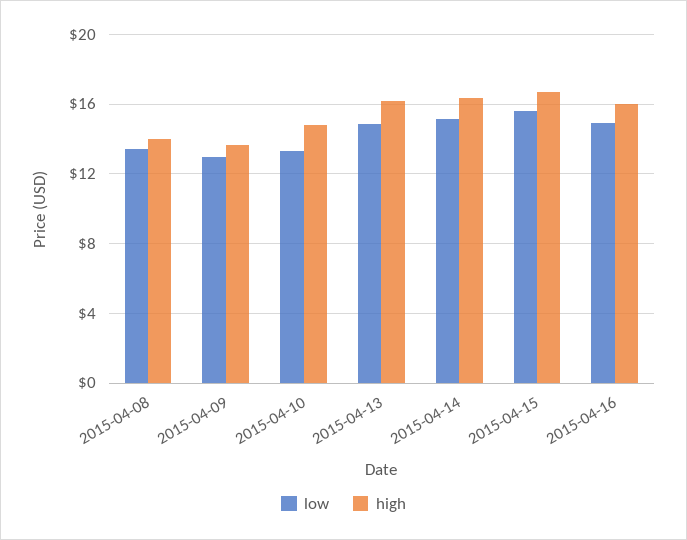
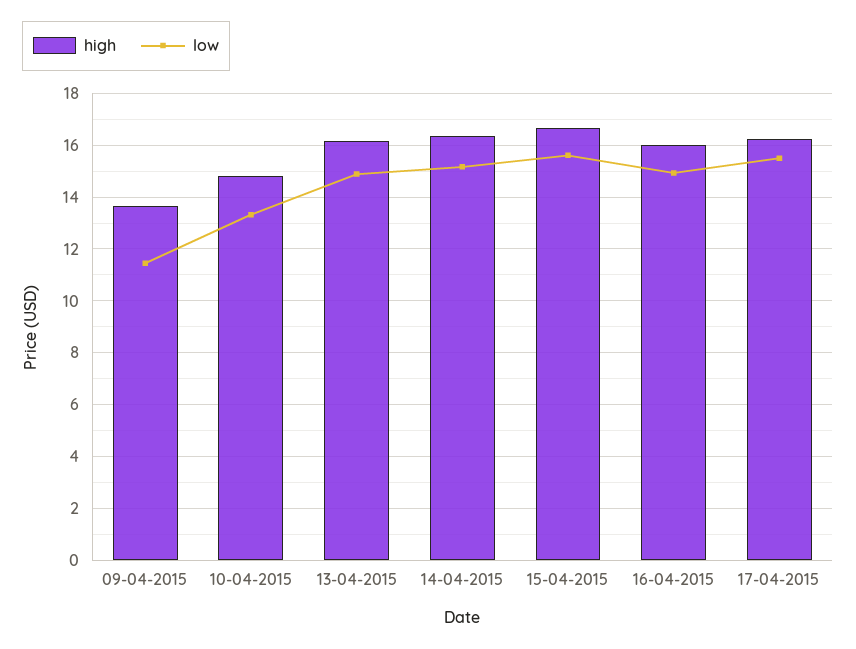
low, 2015-04-08: 13.5 -> none
high, 2015-04-08: 14 -> none
low, 2015-04-09: 13 -> 11.5
high, 17-04-2015: none -> 16.25
low, 17-04-2015: none -> 15.5

